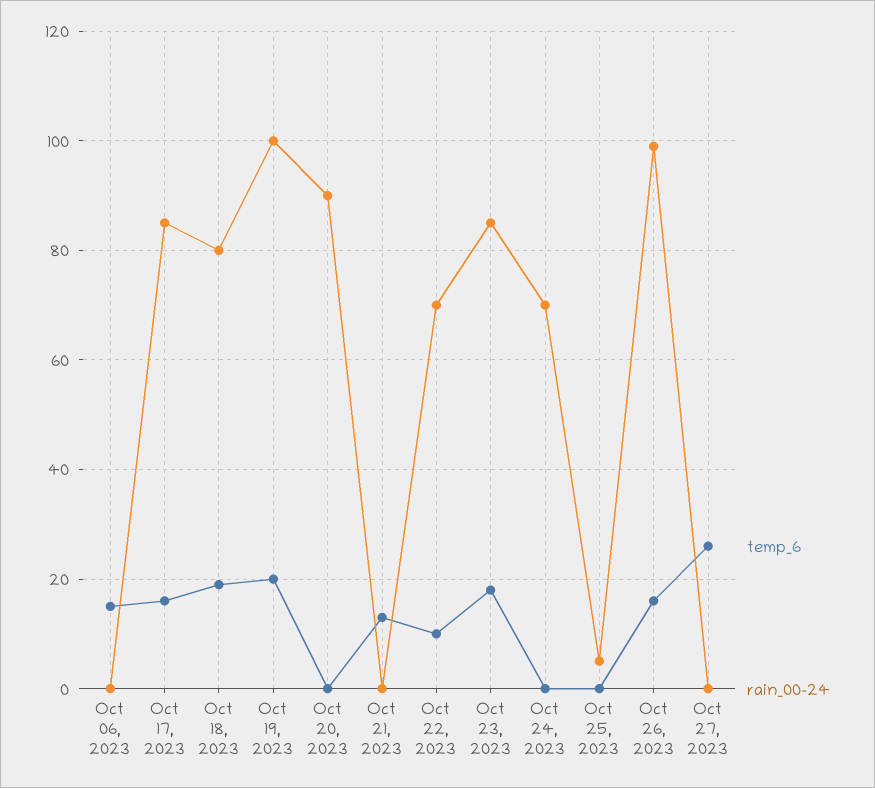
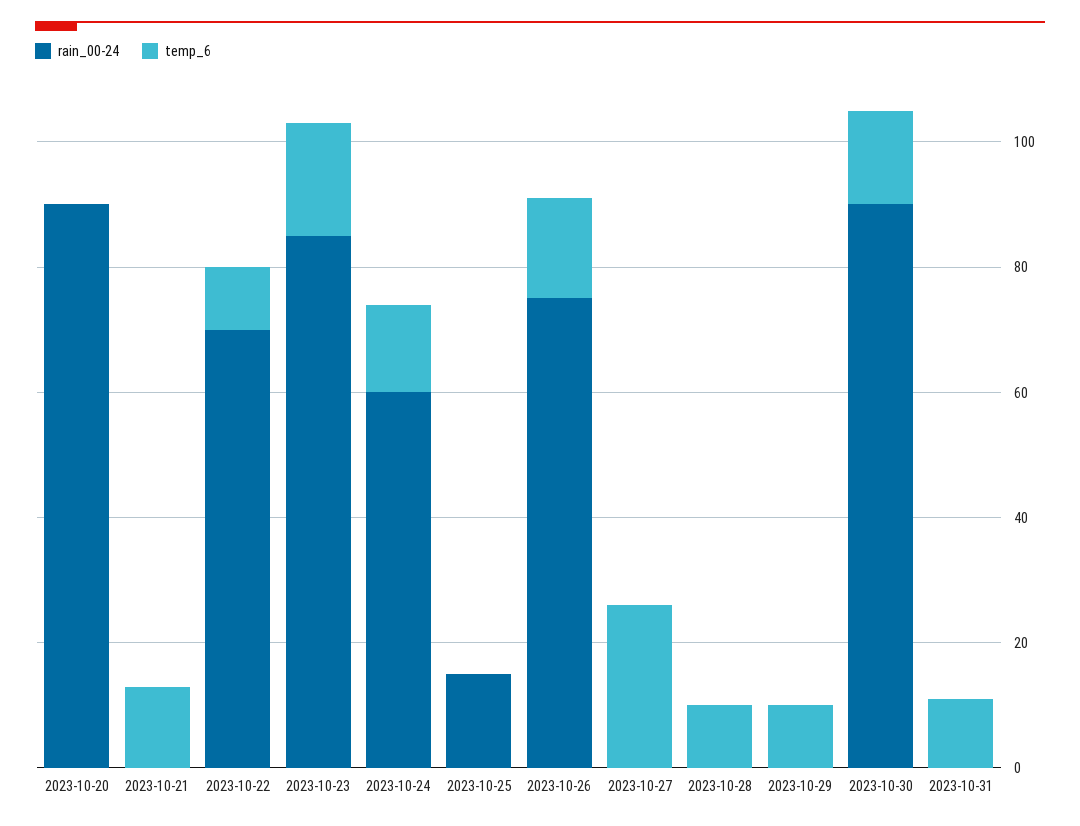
temp_6, Oct 06, 2023: 15 -> none
rain_00-24, Oct 06, 2023: 0 -> none
temp_6, Oct 17, 2023: 15 -> none
rain_00-24, Oct 17, 2023: 85 -> none
temp_6, Oct 18, 2023: 20 -> none
rain_00-24, Oct 18, 2023: 80 -> none
temp_6, Oct 19, 2023: 20 -> none
rain_00-24, Oct 19, 2023: 100 -> none
temp_6, Oct 24, 2023: 0 -> 15
rain_00-24, Oct 24, 2023: 70 -> 60
rain_00-24, Oct 25, 2023: 5 -> 15
rain_00-24, Oct 26, 2023: 100 -> 75
rain_00-24, 2023-10-28: none -> 0
temp_6, 2023-10-28: none -> 10
rain_00-24, 2023-10-29: none -> 0
temp_6, 2023-10-29: none -> 10
rain_00-24, 2023-10-30: none -> 90
temp_6, 2023-10-30: none -> 15
rain_00-24, 2023-10-31: none -> 0
temp_6, 2023-10-31: none -> 10

